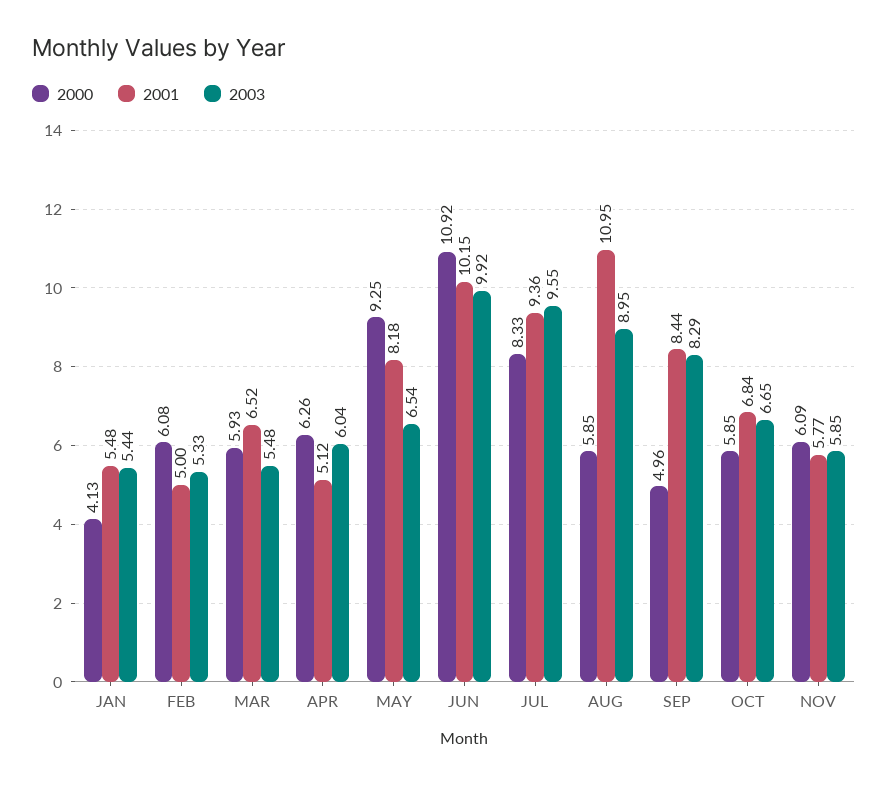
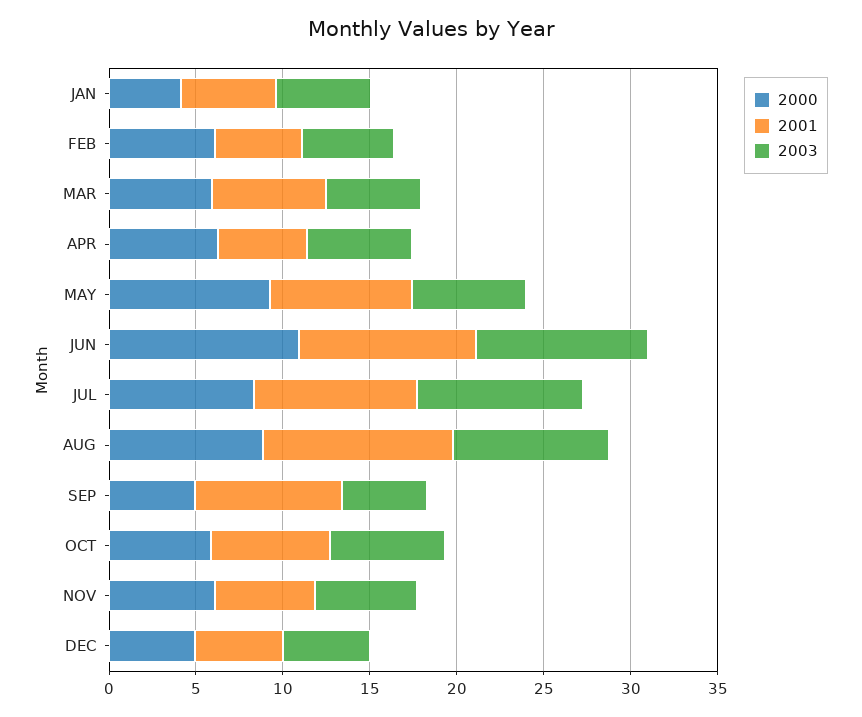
2000, AUG: 5.85 -> 9
2003, SEP: 8.29 -> 5
2000, DEC: none -> 5
2001, DEC: none -> 5
2003, DEC: none -> 5

